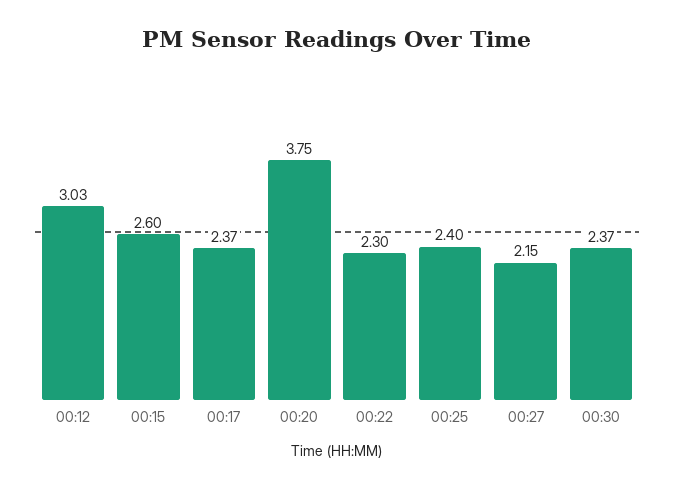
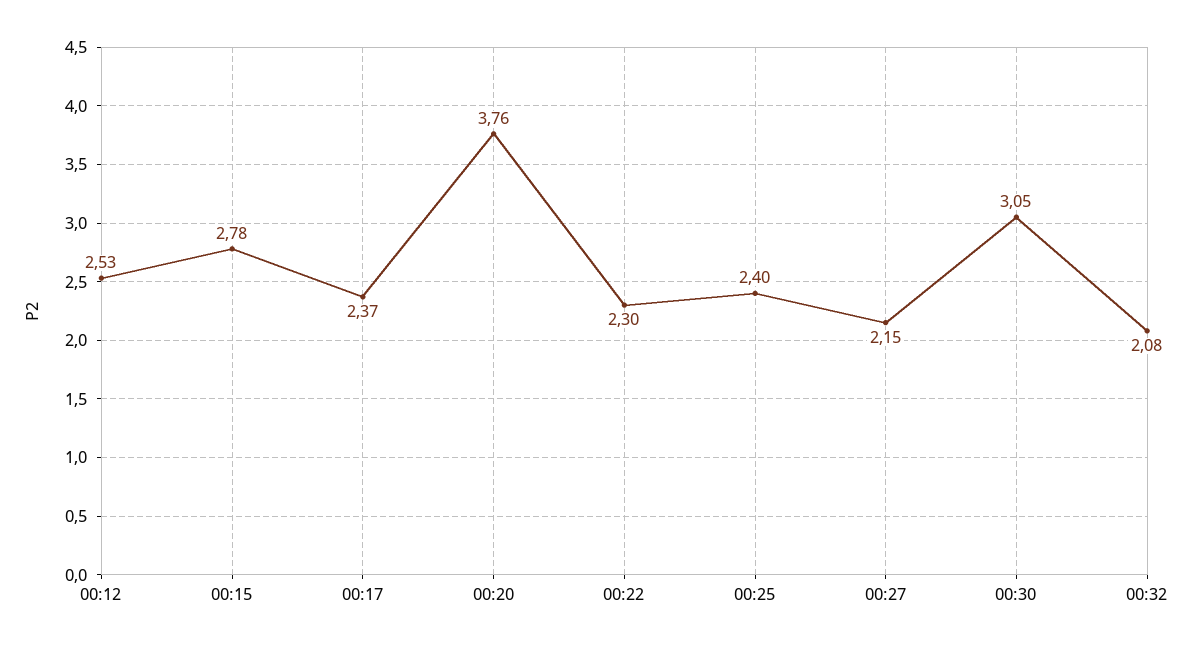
00:12: 3.03 -> 2.53
00:15: 2.6 -> 2.78
00:20: 3.75 -> 3.76
00:30: 2.37 -> 3.05
00:32: none -> 2.08

